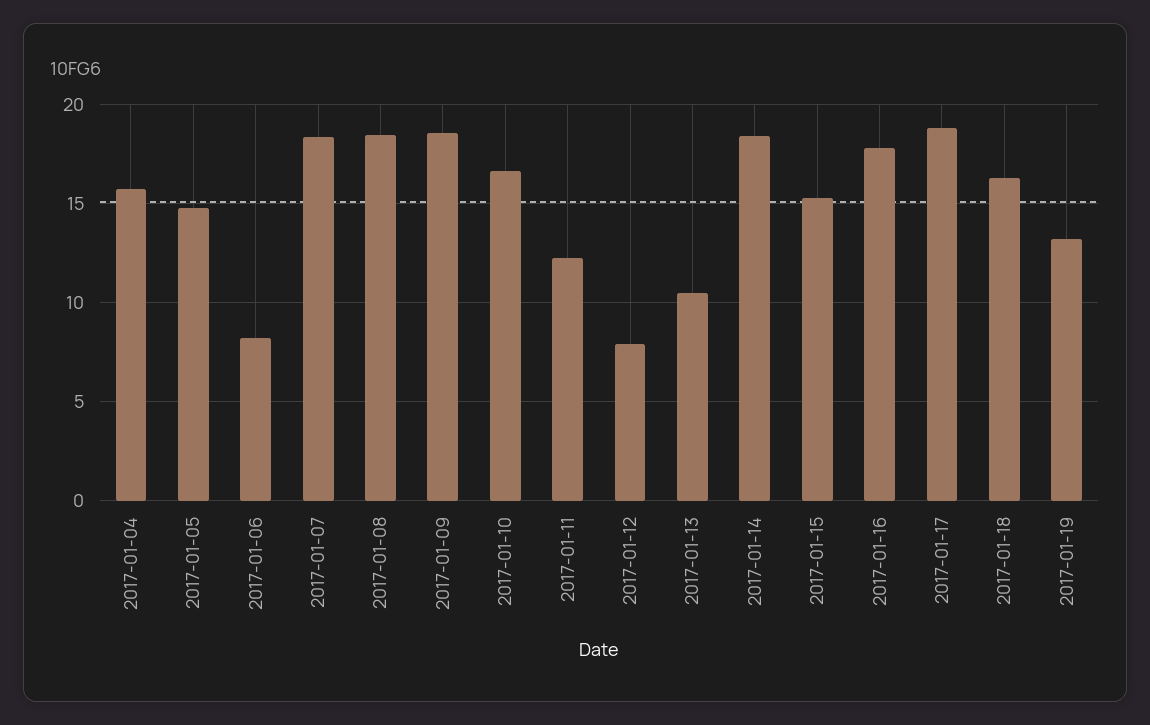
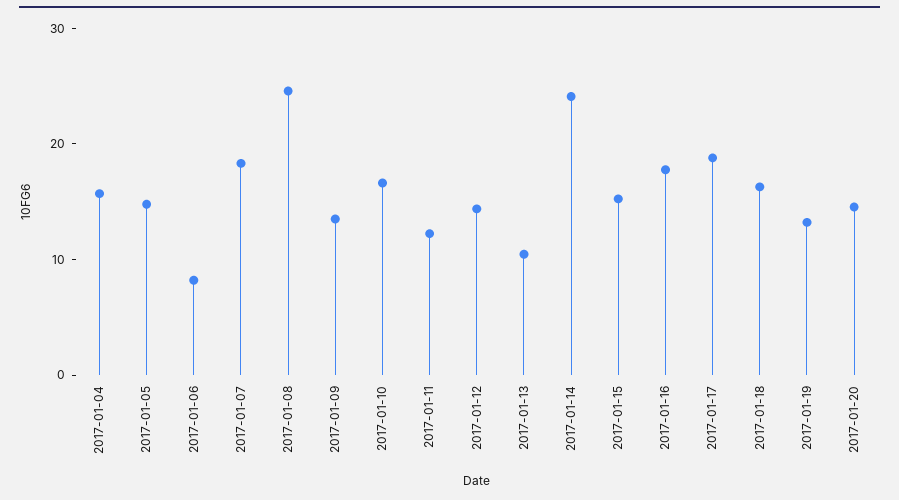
2017-01-08: 18.5 -> 24
2017-01-09: 18.5 -> 14
2017-01-12: 8 -> 14
2017-01-14: 18.5 -> 24
2017-01-20: none -> 14

